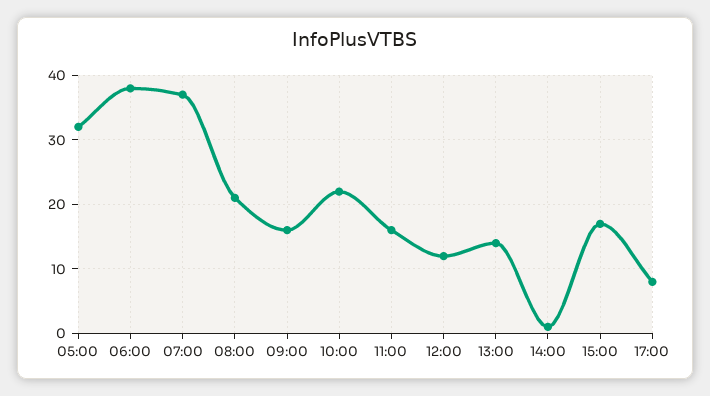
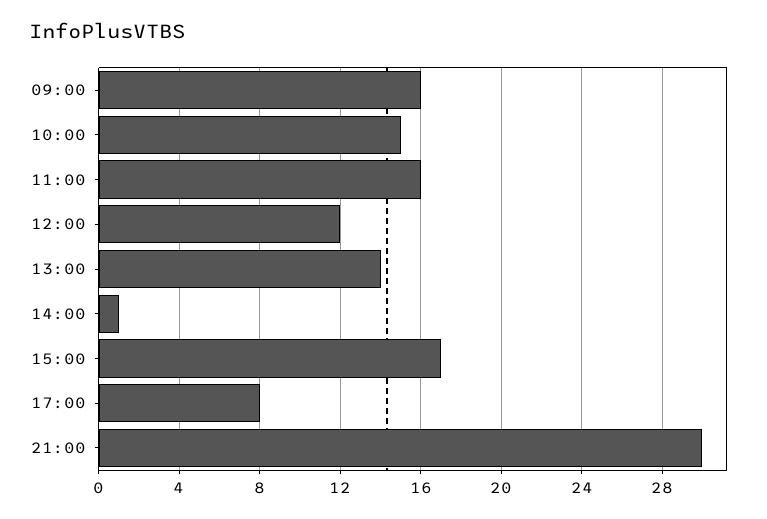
05:00: 32 -> none
06:00: 38 -> none
07:00: 37 -> none
08:00: 21 -> none
10:00: 22 -> 15
21:00: none -> 30

